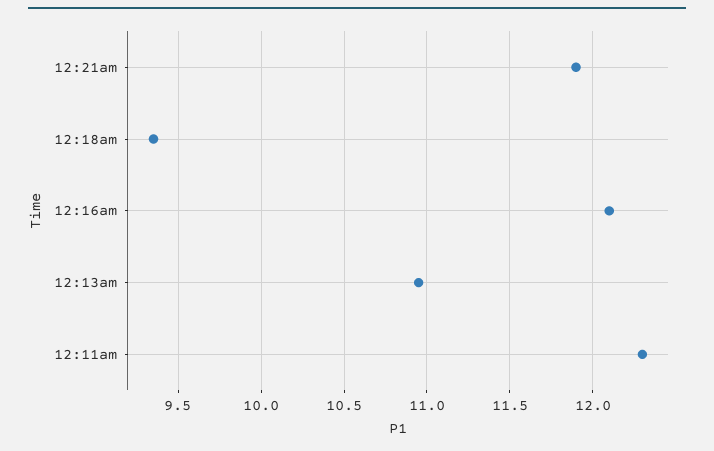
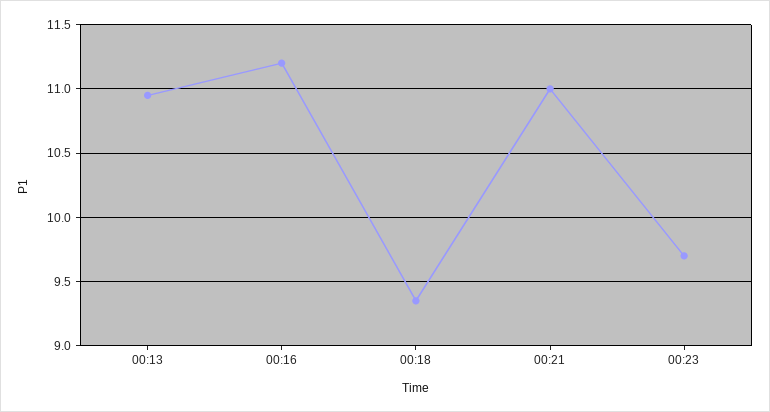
12:21am: 11.9 -> 11
12:16am: 12.1 -> 11.2
12:11am: 12.3 -> none
00:23: none -> 9.7

